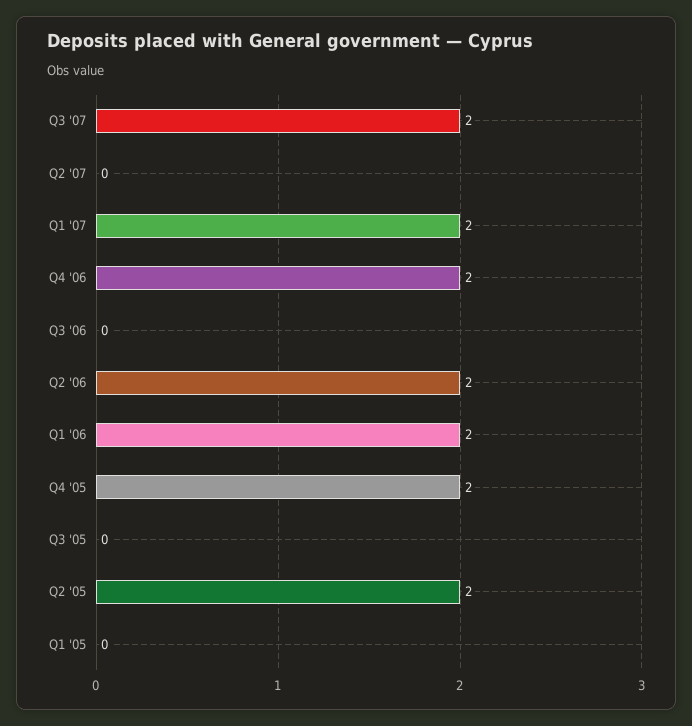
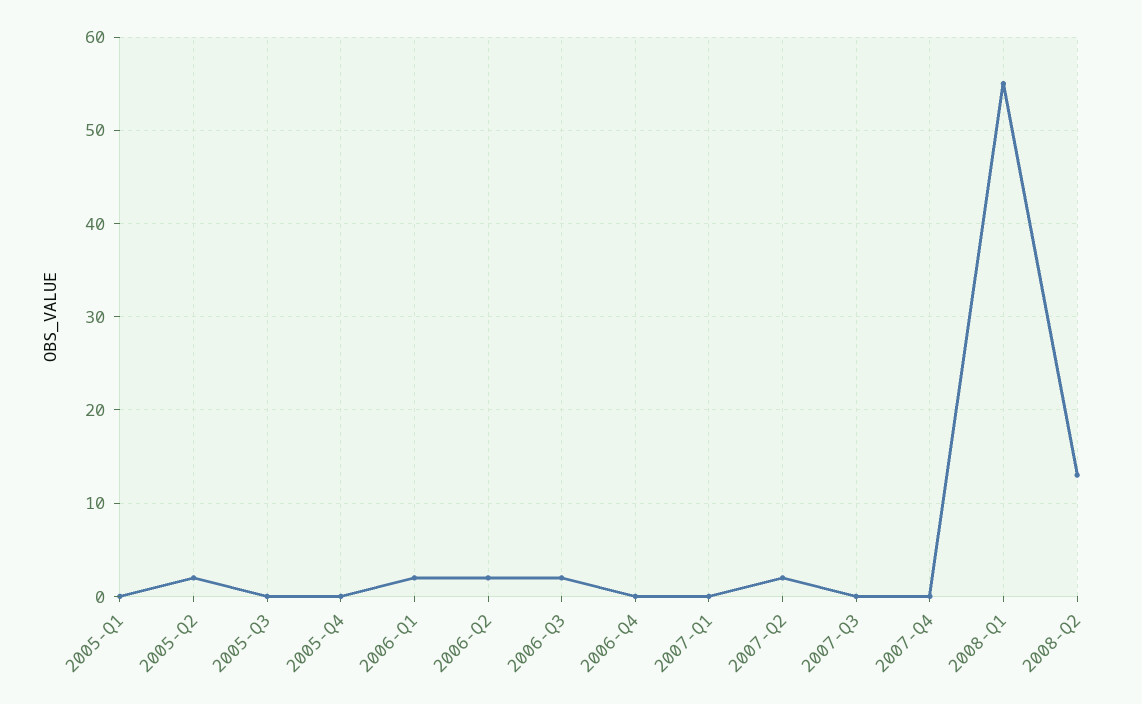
Q3 '07: 2 -> 0
Q2 '07: 0 -> 2
Q1 '07: 2 -> 0
Q4 '06: 2 -> 0
Q3 '06: 0 -> 2
Q4 '05: 2 -> 0
2007-Q4: none -> 0
2008-Q1: none -> 55
2008-Q2: none -> 13

